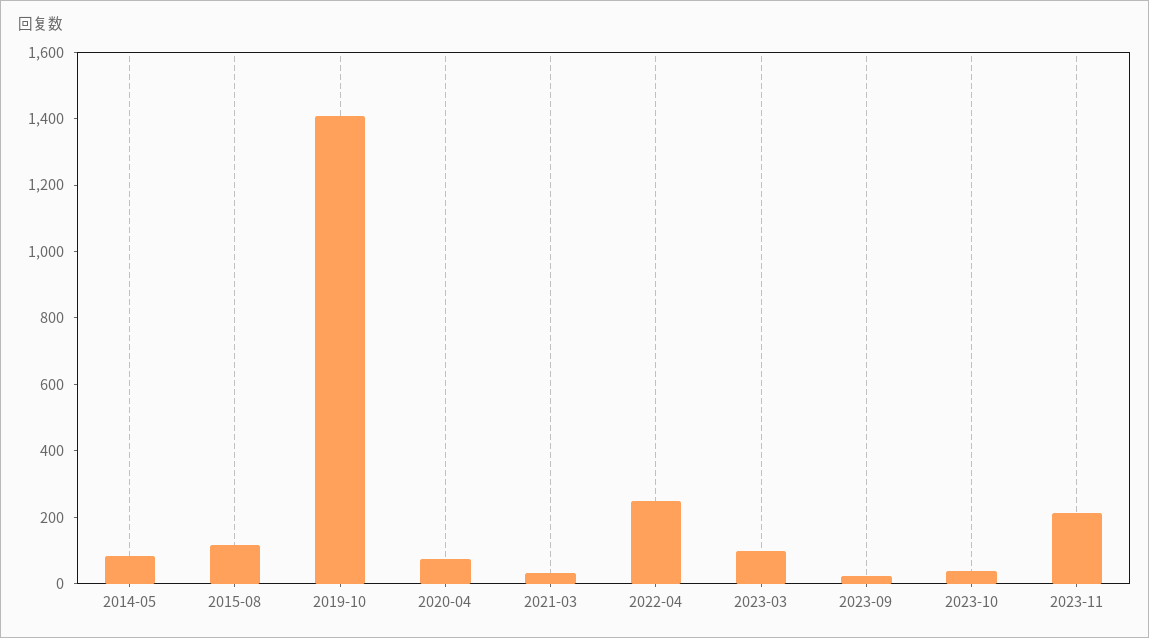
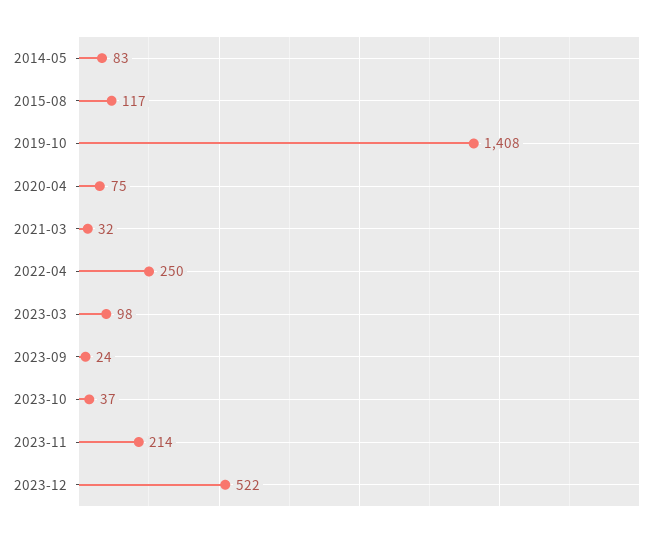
2023-12: none -> 522

